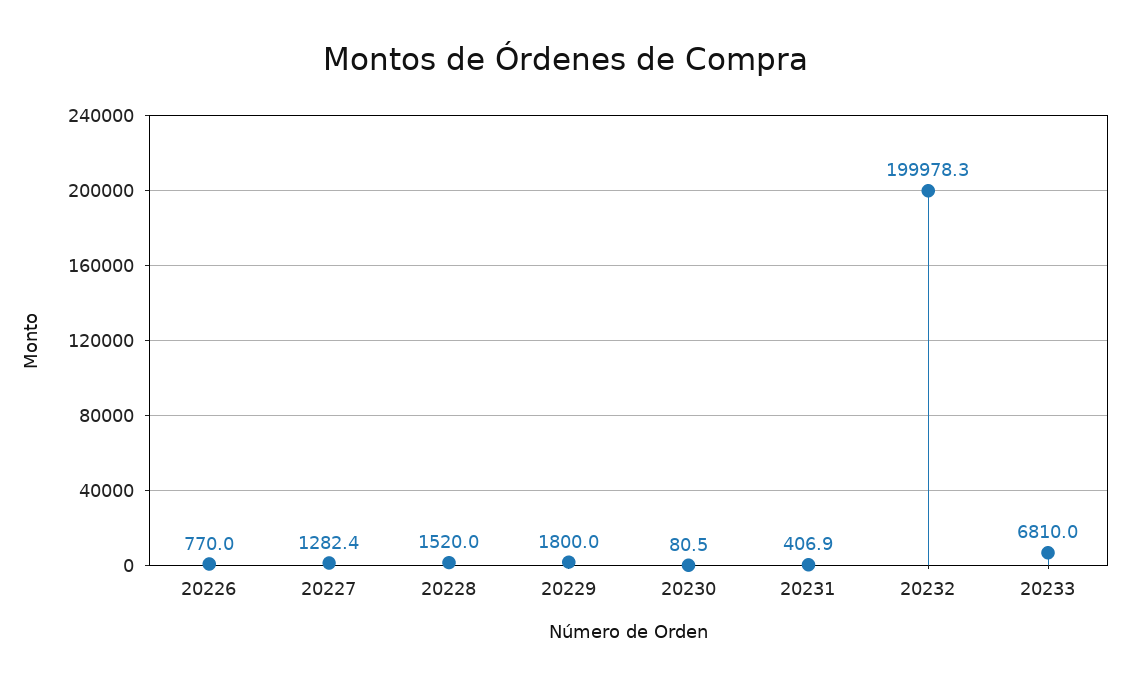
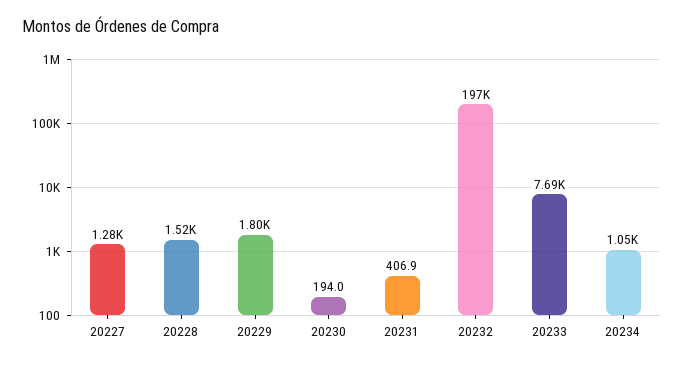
20226: 770 -> none
20230: 80.5 -> 194
20232: 199978.3 -> 197000
20233: 6810 -> 7690
20234: none -> 1050

